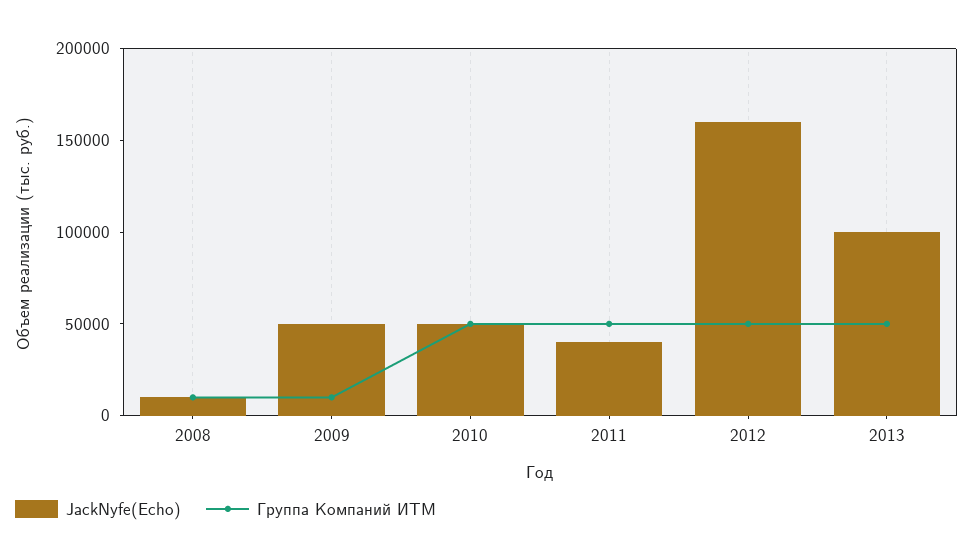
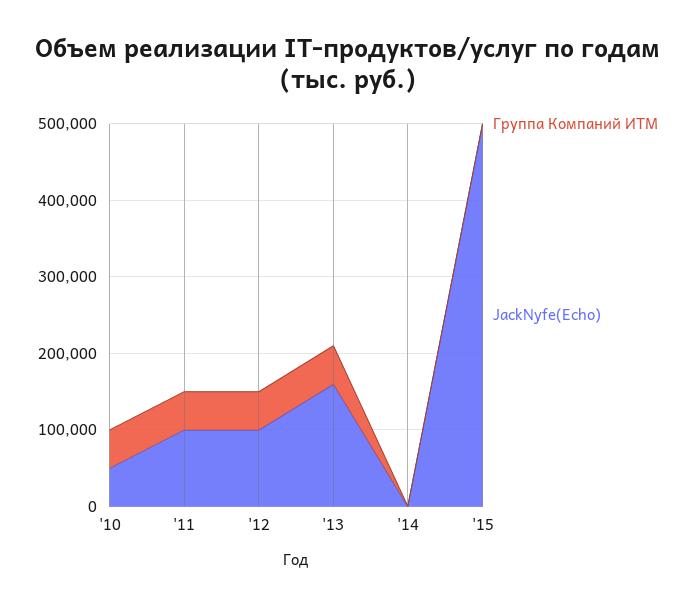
JackNyfe(Echo), 2008: 10000 -> none
Группа Компаний ИТМ, 2008: 10000 -> none
JackNyfe(Echo), 2009: 50000 -> none
Группа Компаний ИТМ, 2009: 10000 -> none
JackNyfe(Echo), 2011: 40000 -> 100000
JackNyfe(Echo), 2012: 160000 -> 100000
JackNyfe(Echo), 2013: 100000 -> 160000
Группа Компаний ИТМ, '14: none -> 0
JackNyfe(Echo), '14: none -> 0
Группа Компаний ИТМ, '15: none -> 0
JackNyfe(Echo), '15: none -> 500000

